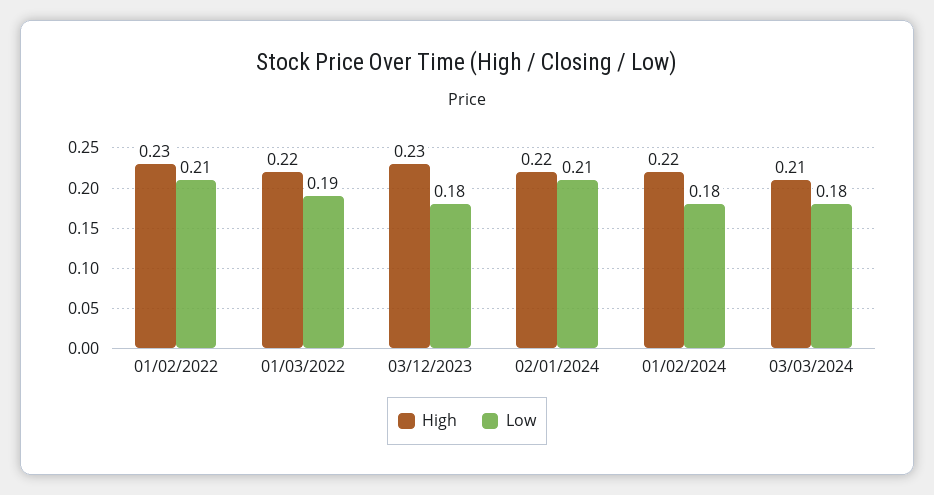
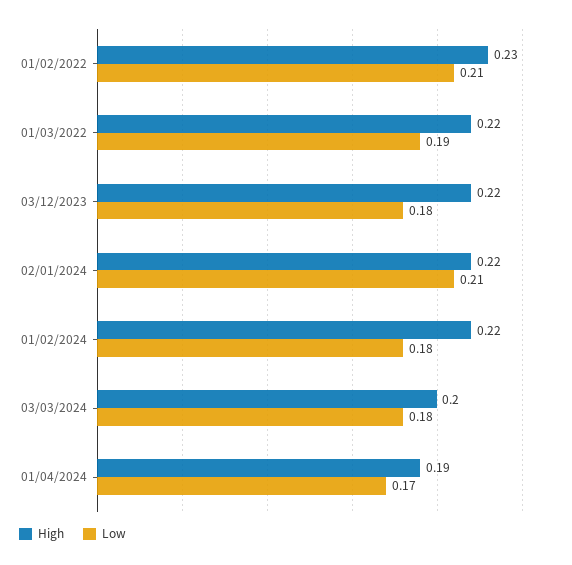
High, 03/12/2023: 0.23 -> 0.22
High, 03/03/2024: 0.21 -> 0.2
High, 01/04/2024: none -> 0.19
Low, 01/04/2024: none -> 0.17

